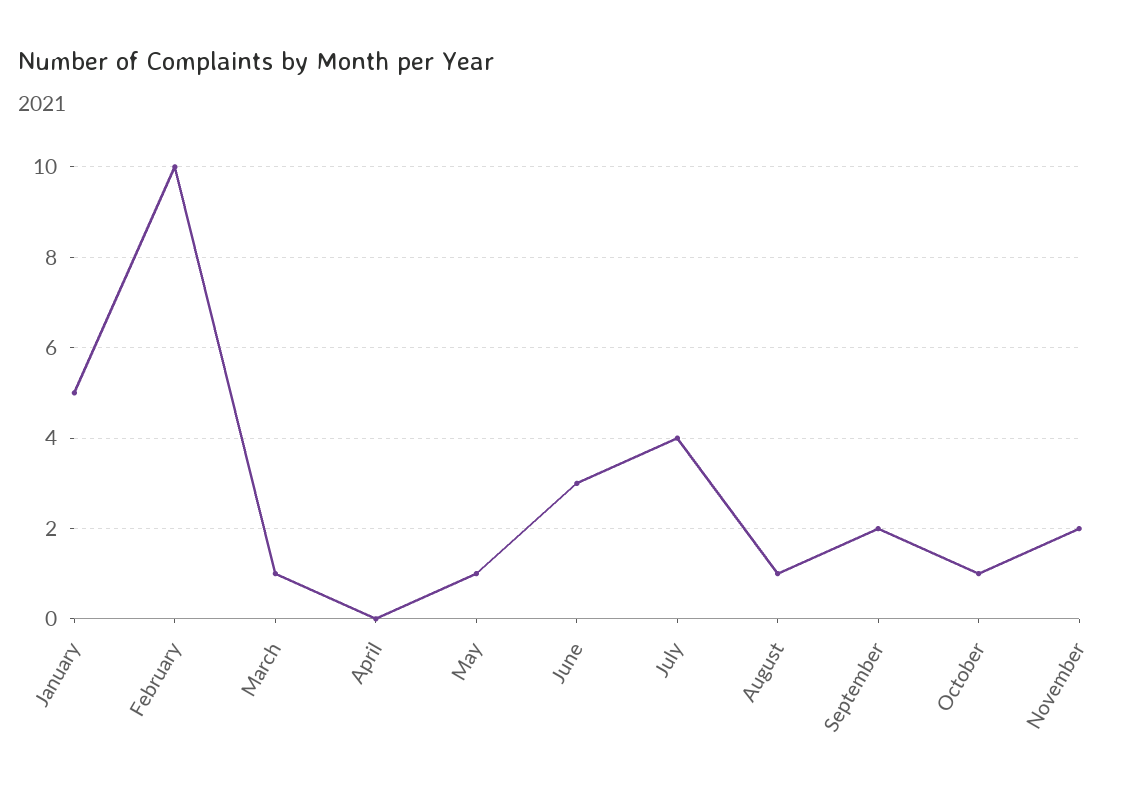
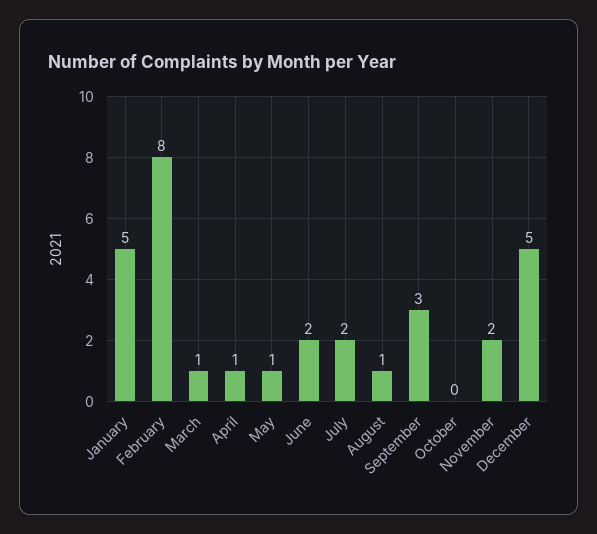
February: 10 -> 8
April: 0 -> 1
June: 3 -> 2
July: 4 -> 2
September: 2 -> 3
October: 1 -> 0
December: none -> 5

